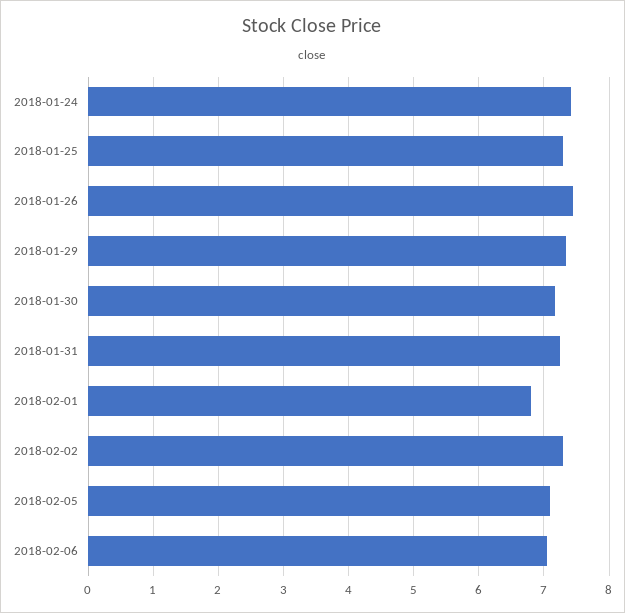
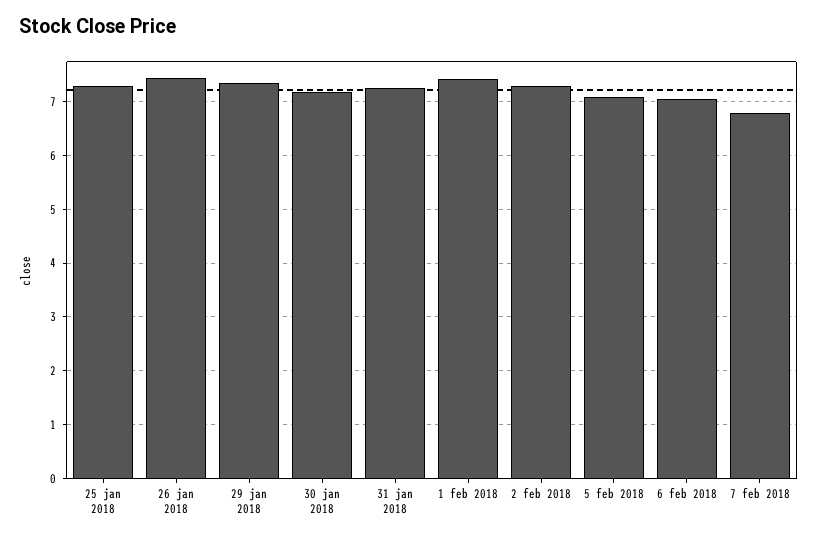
2018-01-24: 7.4 -> none
2018-02-01: 6.8 -> 7.4
7 feb 2018: none -> 6.8

